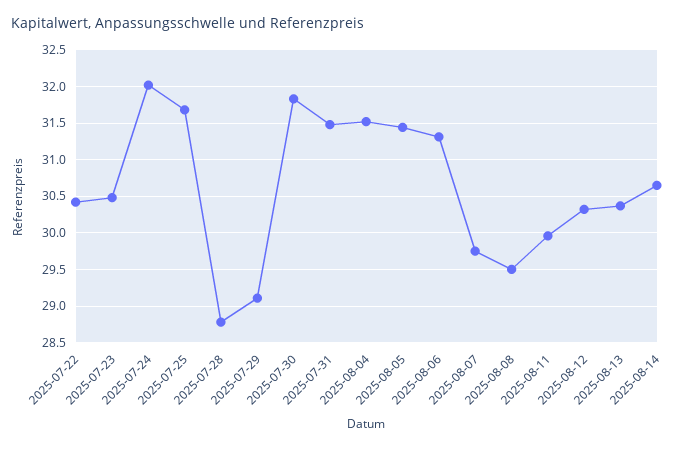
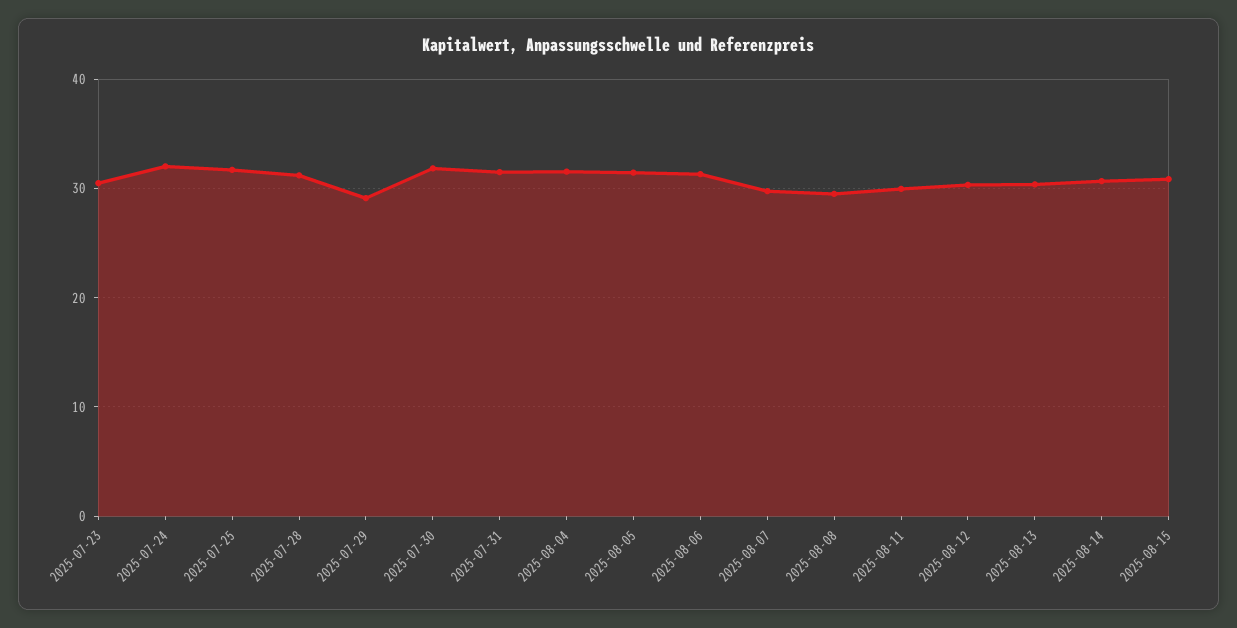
2025-07-22: 30.4 -> none
2025-07-28: 28.8 -> 31
2025-08-15: none -> 31

